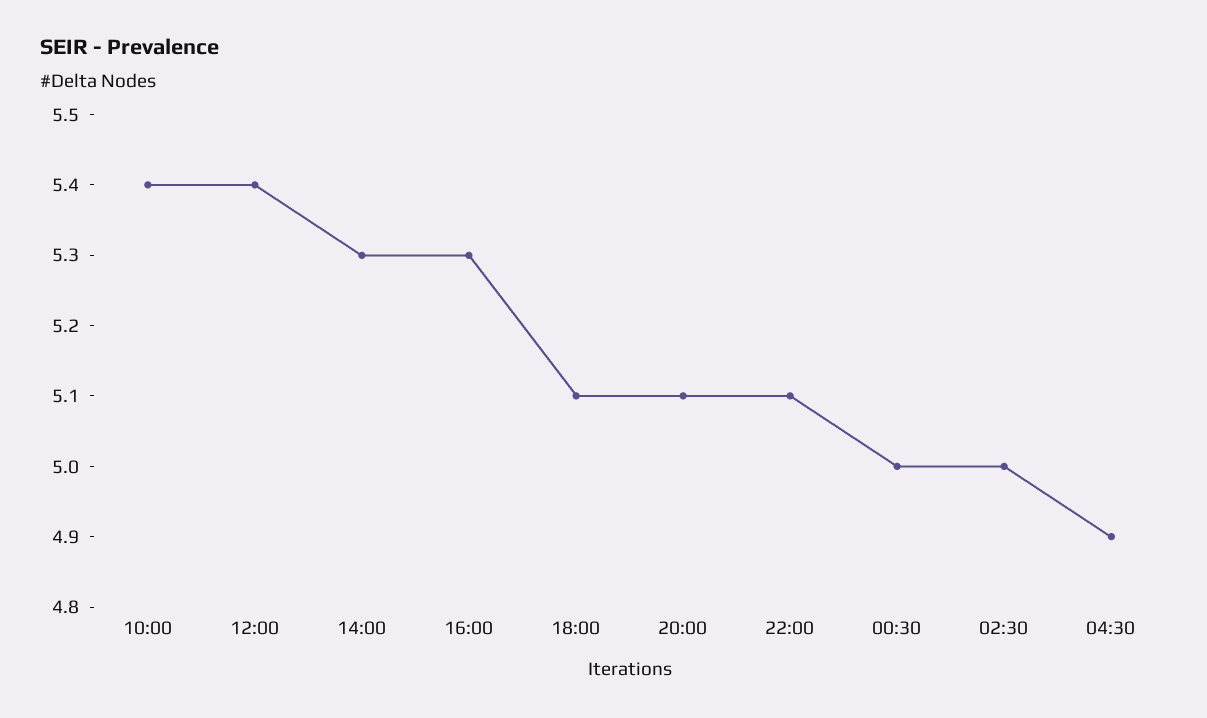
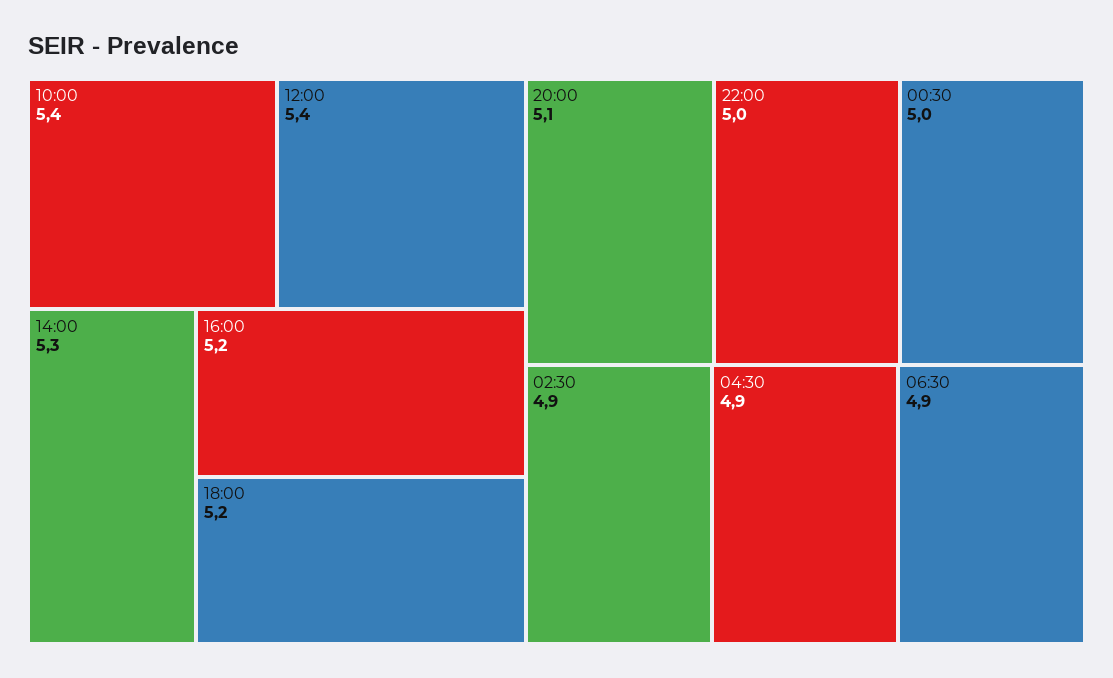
16:00: 5.3 -> 5.2
18:00: 5.1 -> 5.2
22:00: 5.1 -> 5
02:30: 5 -> 4.9
06:30: none -> 4.9

